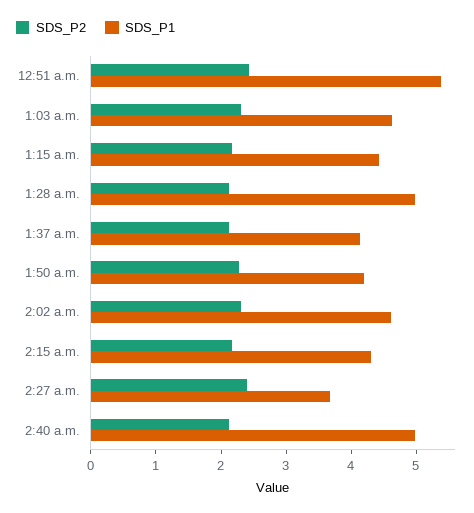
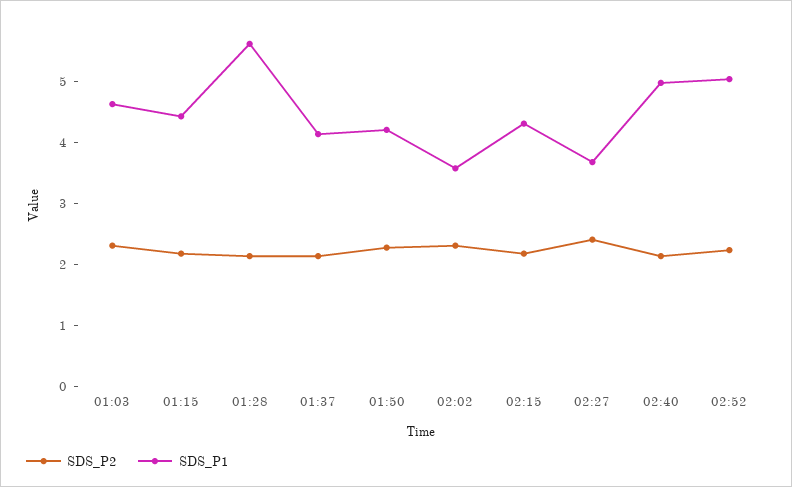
SDS_P2, 12:51 a.m.: 2.4 -> none
SDS_P1, 12:51 a.m.: 5.4 -> none
SDS_P1, 1:28 a.m.: 5 -> 5.6
SDS_P1, 2:02 a.m.: 4.6 -> 3.6
SDS_P2, 02:52: none -> 2.2
SDS_P1, 02:52: none -> 5

